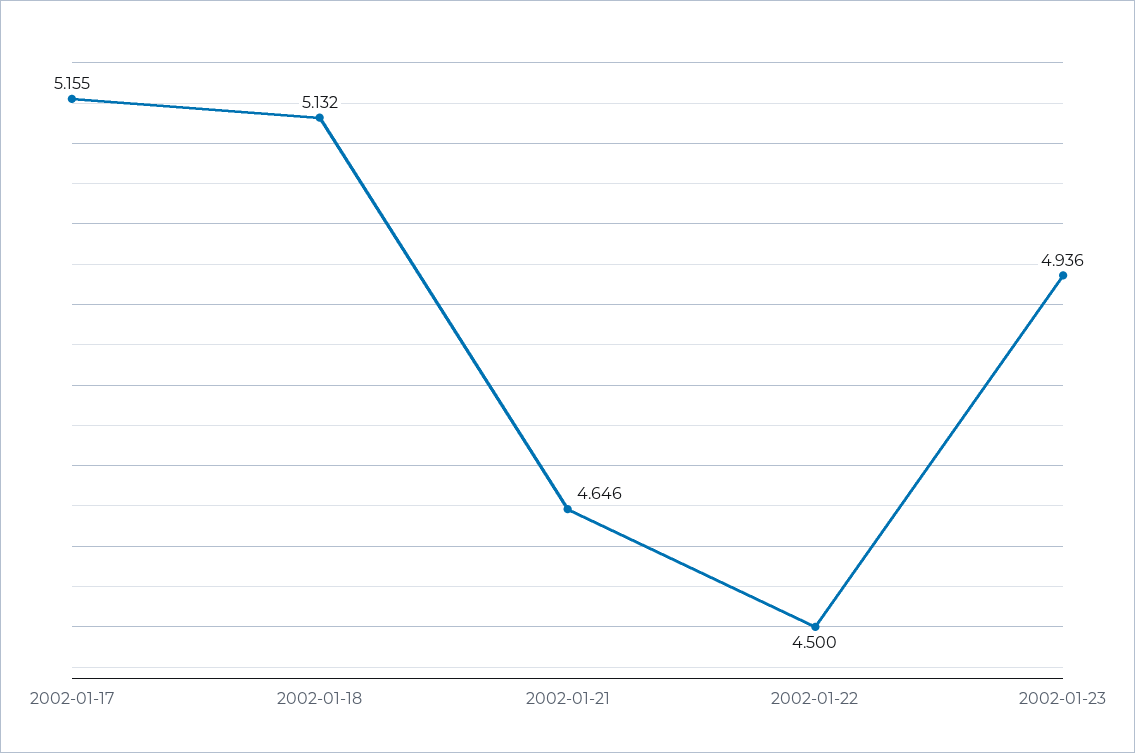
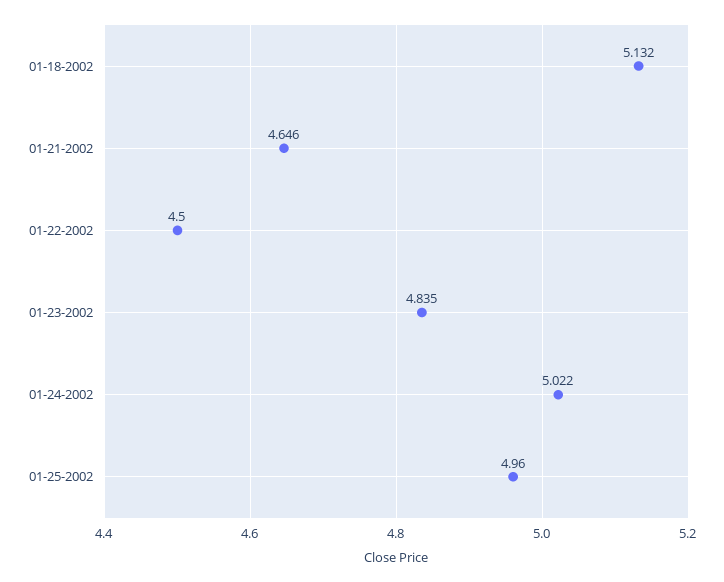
2002-01-17: 5.155 -> none
2002-01-23: 4.936 -> 4.835
01-24-2002: none -> 5.022
01-25-2002: none -> 4.96

